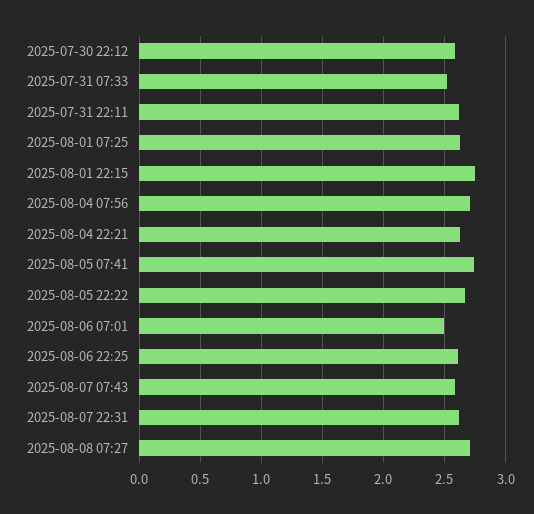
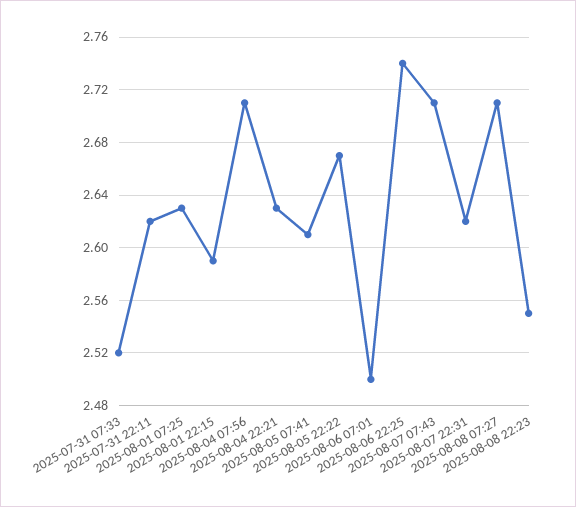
2025-07-30 22:12: 2.6 -> none
2025-08-01 22:15: 2.75 -> 2.59
2025-08-05 07:41: 2.75 -> 2.61
2025-08-06 22:25: 2.6 -> 2.74
2025-08-07 07:43: 2.6 -> 2.71
2025-08-08 22:23: none -> 2.55

